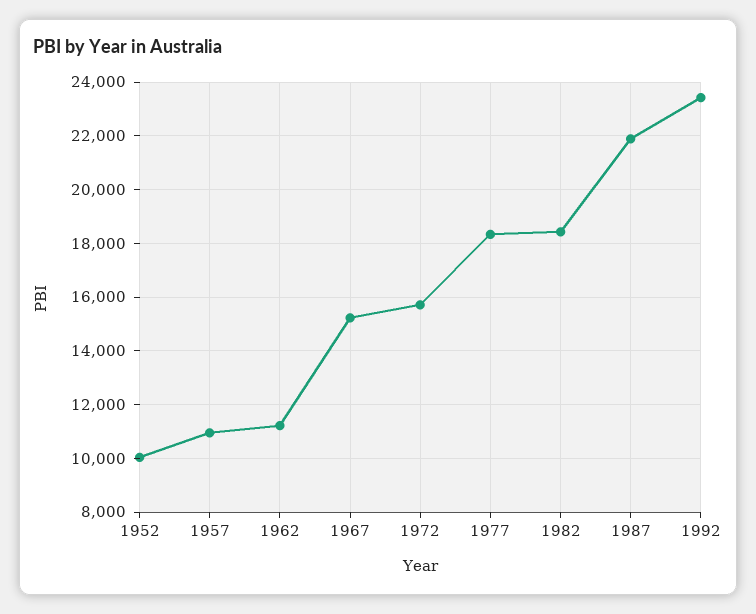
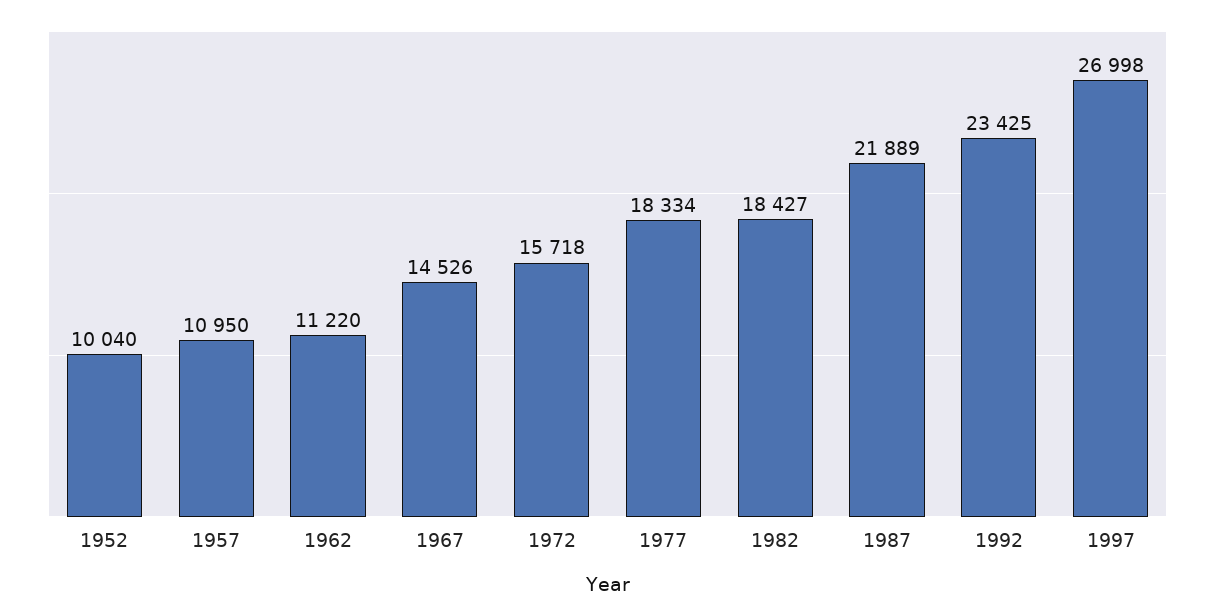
1967: 15250 -> 14526
1997: none -> 26998

